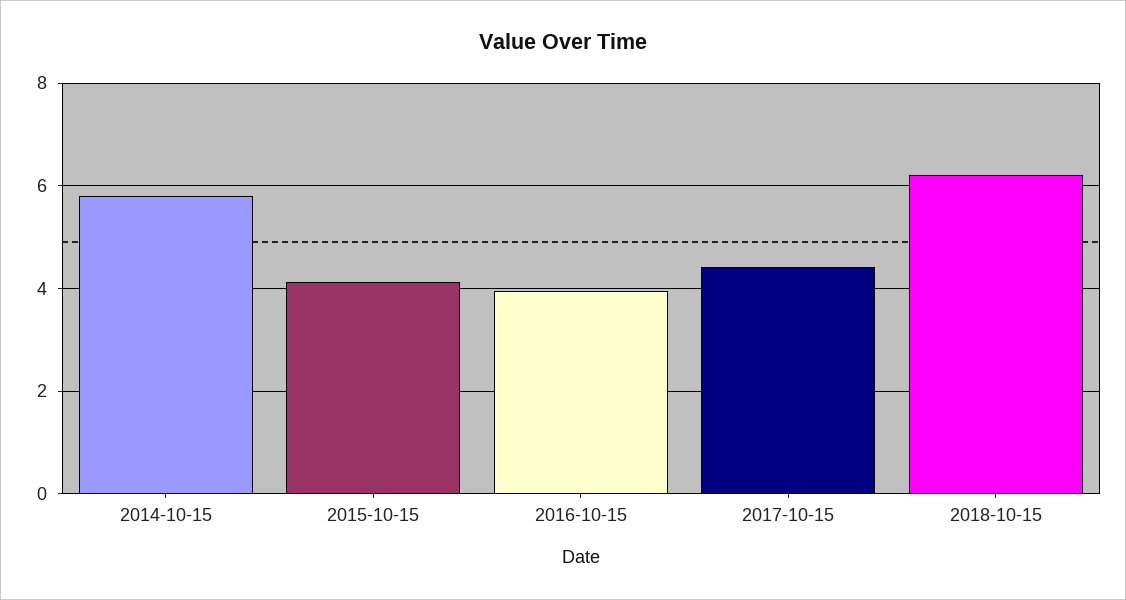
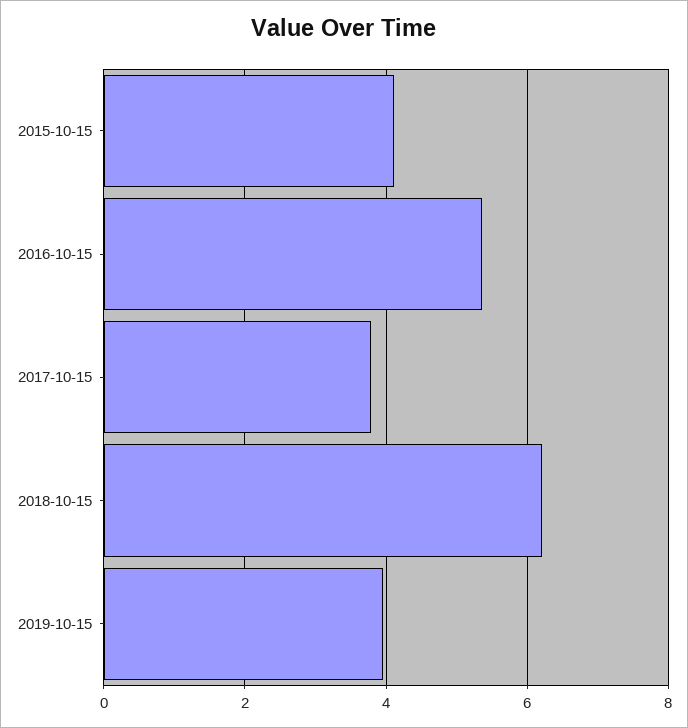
2014-10-15: 5.8 -> none
2016-10-15: 4 -> 5.4
2017-10-15: 4.4 -> 3.8
2019-10-15: none -> 4

